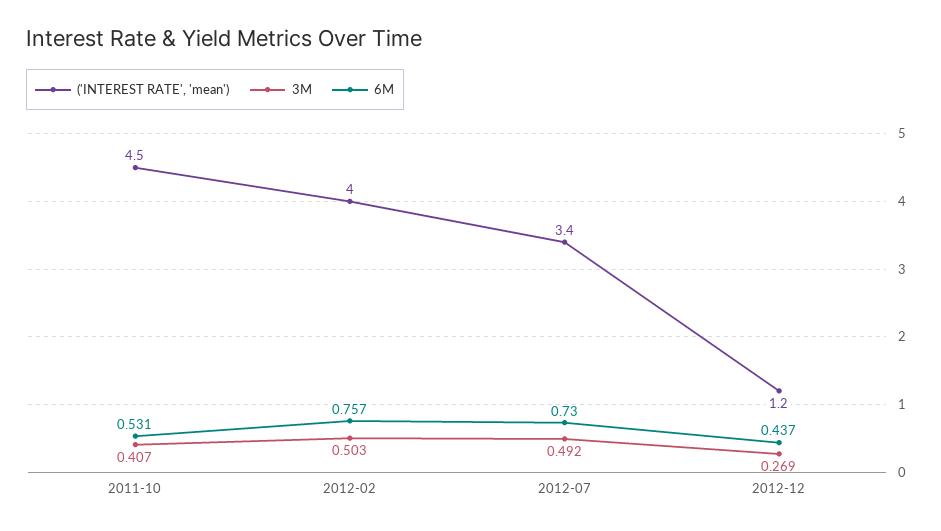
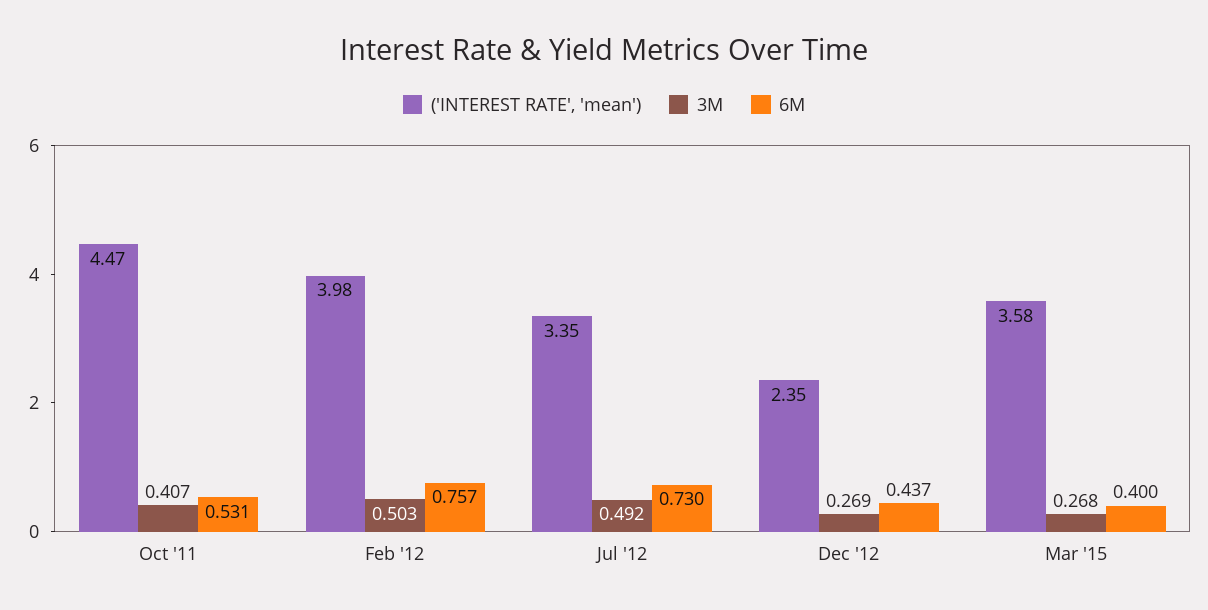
('INTEREST RATE', 'mean'), 2012-12: 1.2 -> 2.35
('INTEREST RATE', 'mean'), Mar '15: none -> 3.58
3M, Mar '15: none -> 0.268
6M, Mar '15: none -> 0.4

